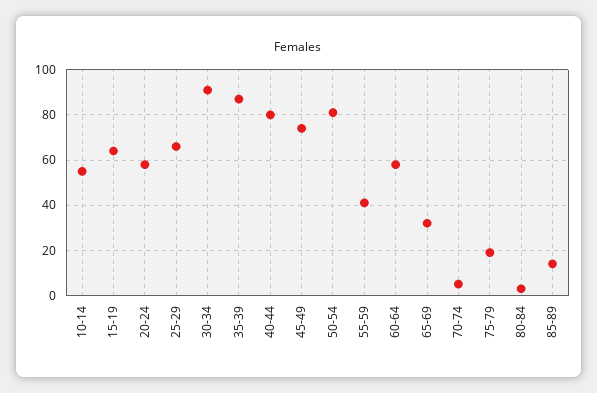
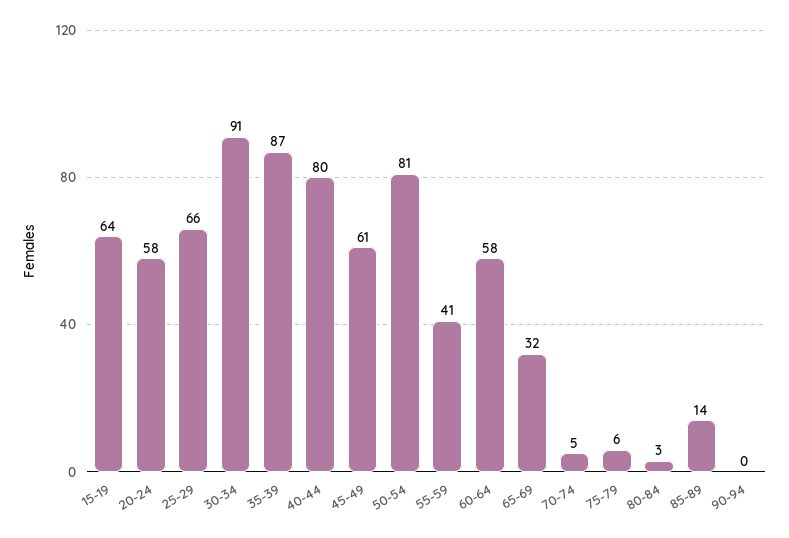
10-14: 55 -> none
45-49: 75 -> 61
75-79: 20 -> 6
90-94: none -> 0

